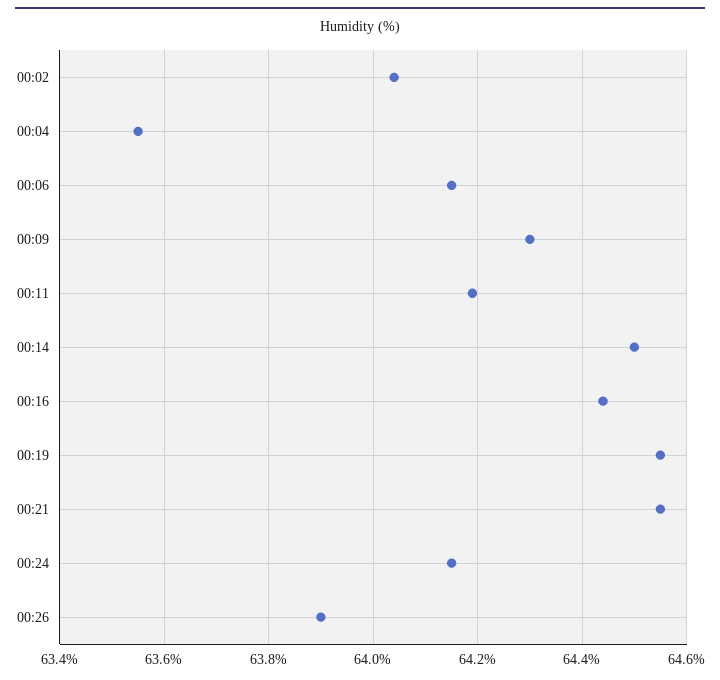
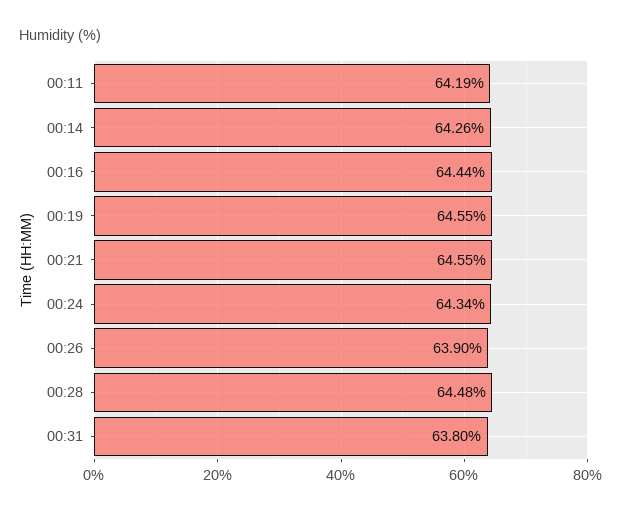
00:02: 64.05 -> none
00:04: 63.55 -> none
00:06: 64.15 -> none
00:09: 64.3 -> none
00:14: 64.5 -> 64.26
00:24: 64.15 -> 64.34
00:28: none -> 64.48
00:31: none -> 63.8

